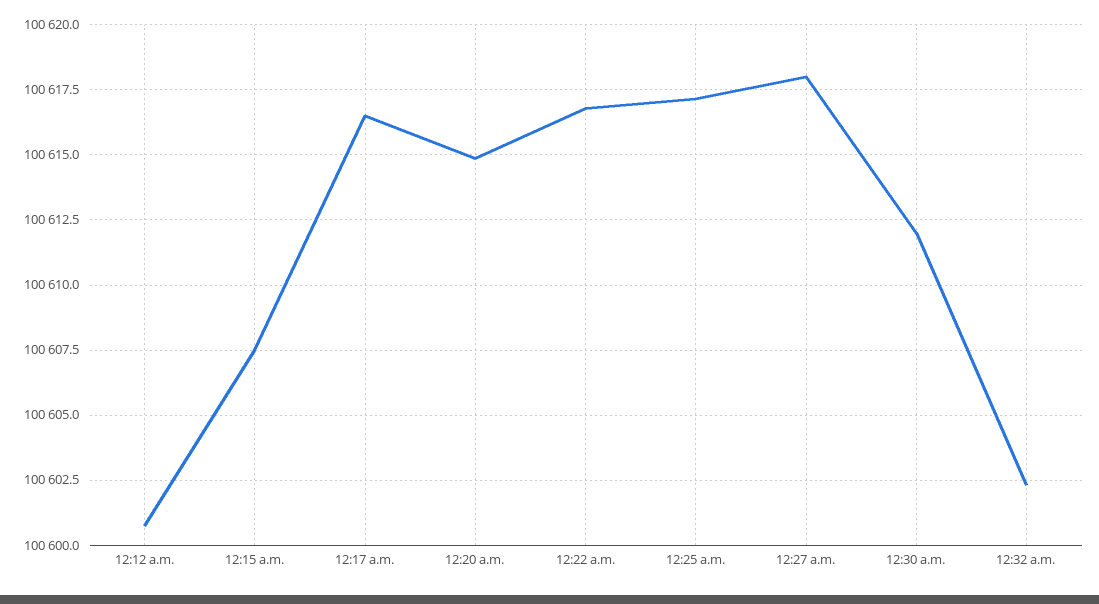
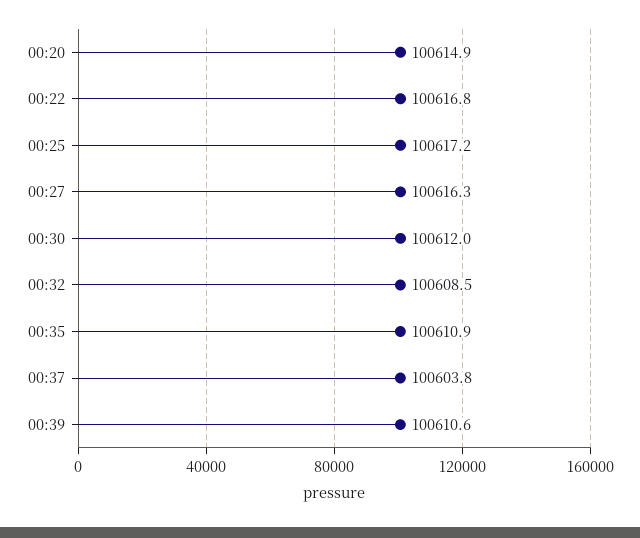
12:12 a.m.: 100600.75 -> none
12:15 a.m.: 100607.5 -> none
12:17 a.m.: 100616.5 -> none
12:27 a.m.: 100618 -> 100616.3
12:32 a.m.: 100602.25 -> 100608.5
00:35: none -> 100610.9
00:37: none -> 100603.8
00:39: none -> 100610.6

